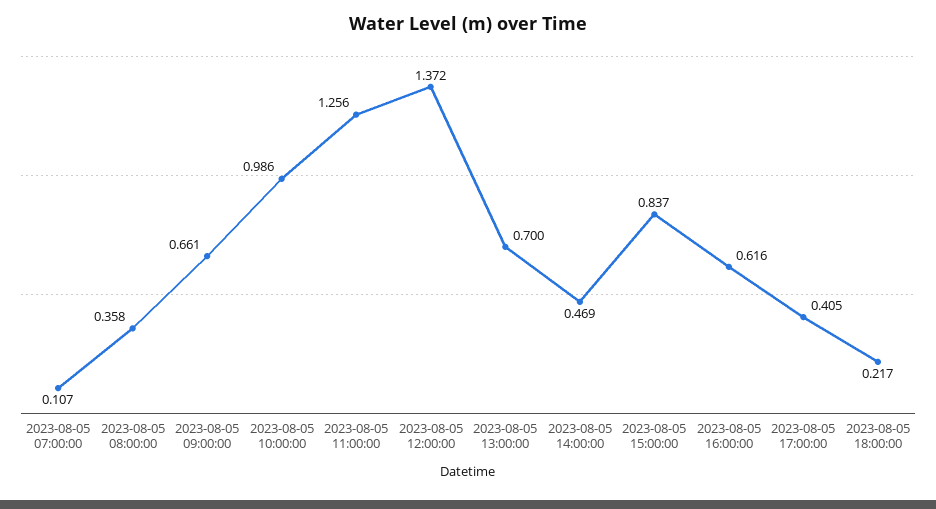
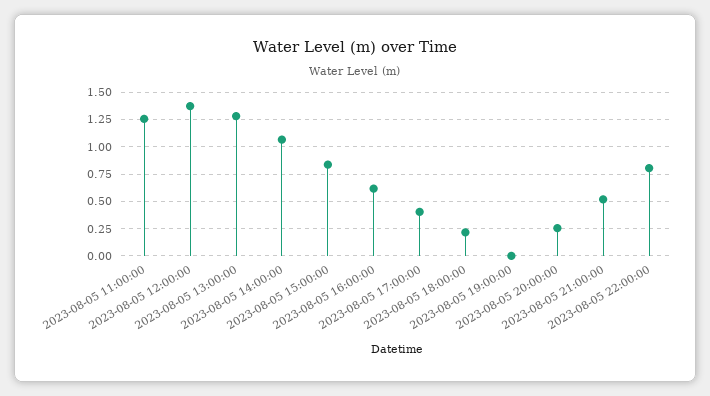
2023-08-05 07:00:00: 0.107 -> none
2023-08-05 08:00:00: 0.358 -> none
2023-08-05 09:00:00: 0.661 -> none
2023-08-05 10:00:00: 0.986 -> none
2023-08-05 13:00:00: 0.7 -> 1.25
2023-08-05 14:00:00: 0.469 -> 1
2023-08-05 19:00:00: none -> 0
2023-08-05 20:00:00: none -> 0.25
2023-08-05 21:00:00: none -> 0.5
2023-08-05 22:00:00: none -> 0.75

